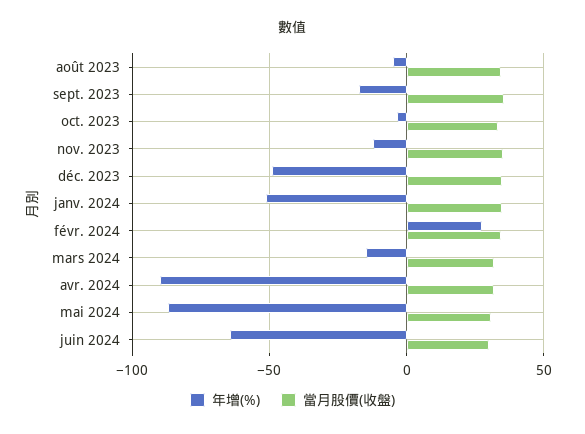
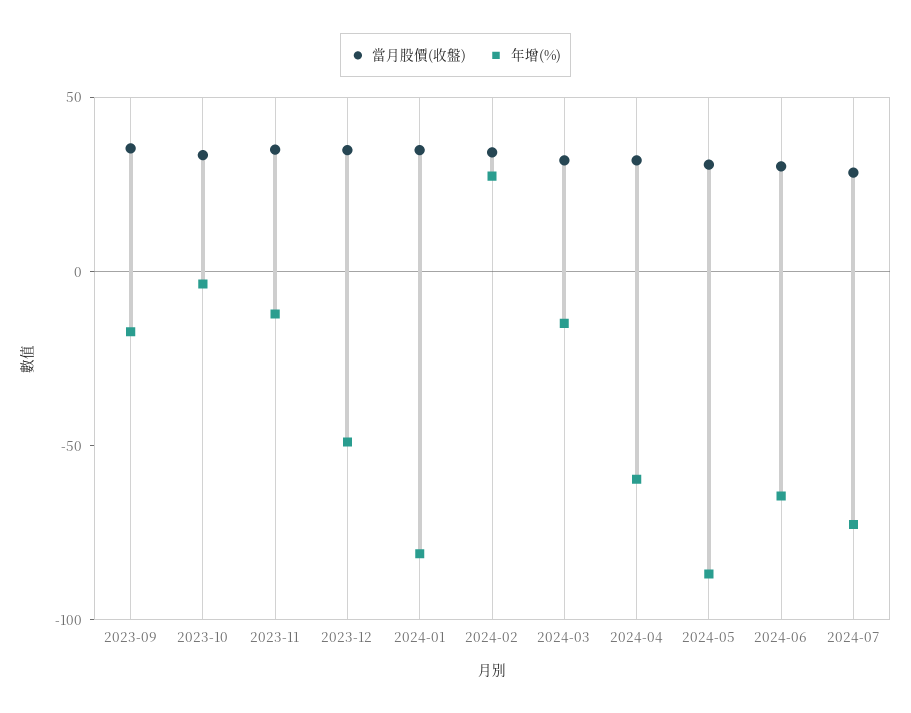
年增(%), août 2023: -5 -> none
當月股價(收盤), août 2023: 35 -> none
年增(%), janv. 2024: -50 -> -80
年增(%), avr. 2024: -90 -> -60
當月股價(收盤), 2024-07: none -> 30
年增(%), 2024-07: none -> -70

